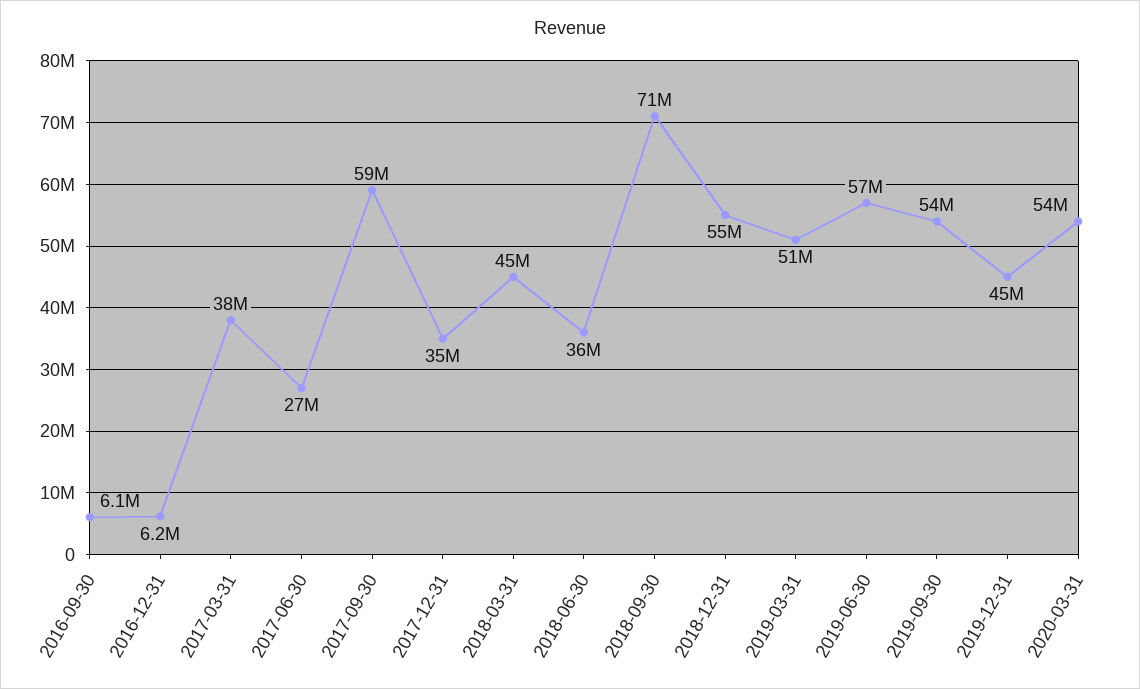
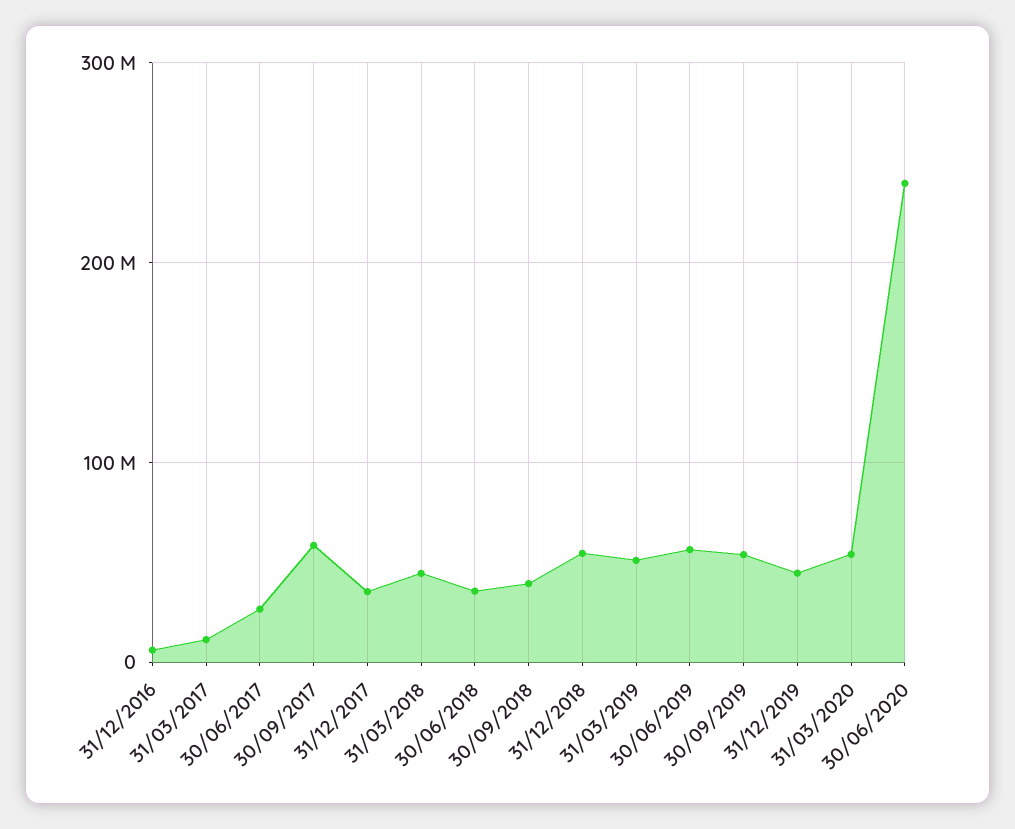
2016-09-30: 6100000 -> none
2017-03-31: 38000000 -> 10000000
2018-09-30: 71000000 -> 40000000
30/06/2020: none -> 240000000

